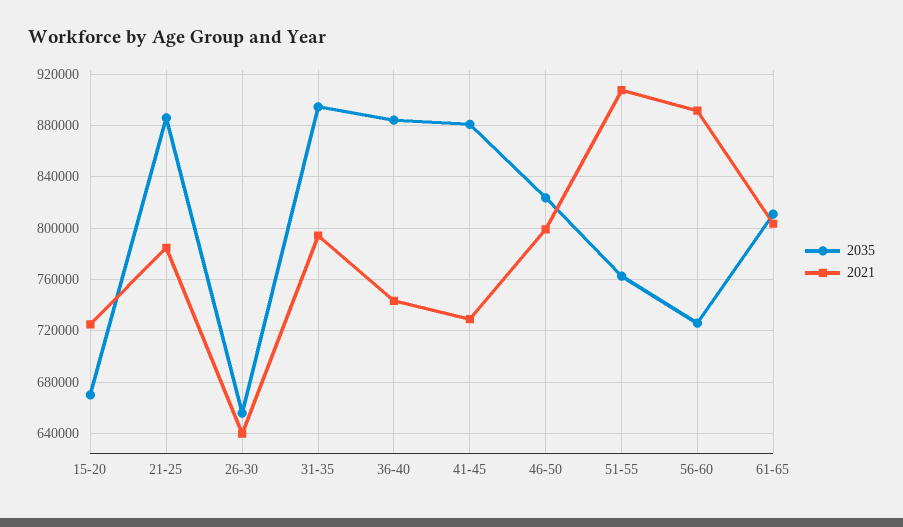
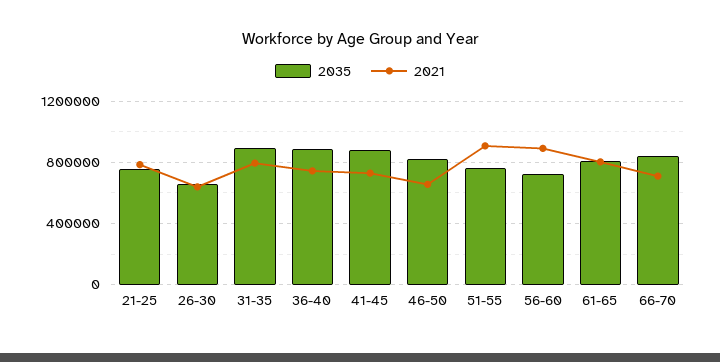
2035, 15-20: 670000 -> none
2021, 15-20: 725000 -> none
2035, 21-25: 885000 -> 750000
2021, 46-50: 800000 -> 650000
2035, 66-70: none -> 850000
2021, 66-70: none -> 700000

